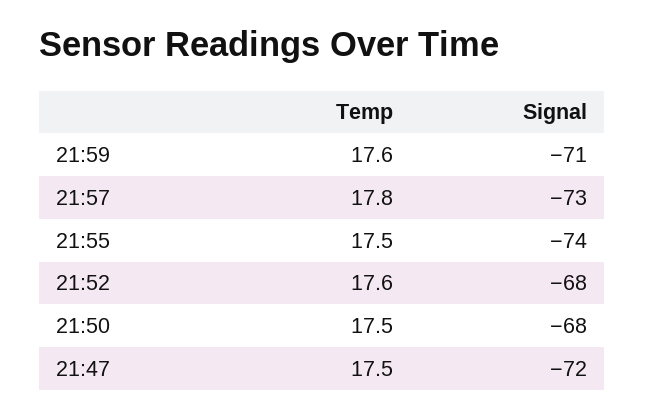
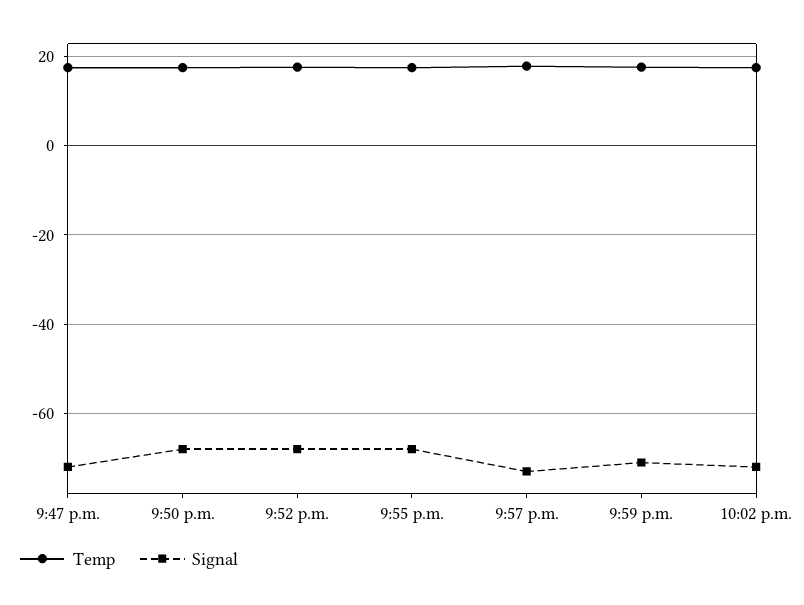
Signal, 21:55: -74 -> -68
Temp, 10:02 p.m.: none -> 18
Signal, 10:02 p.m.: none -> -72

